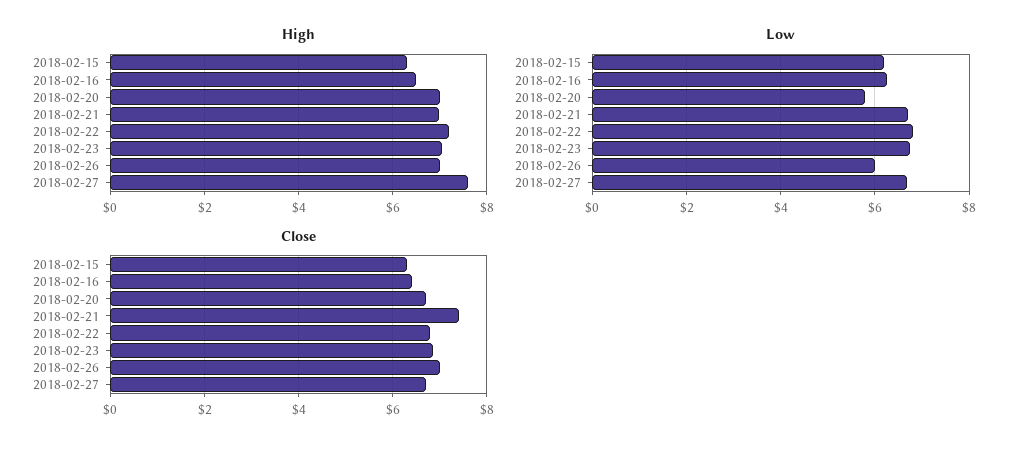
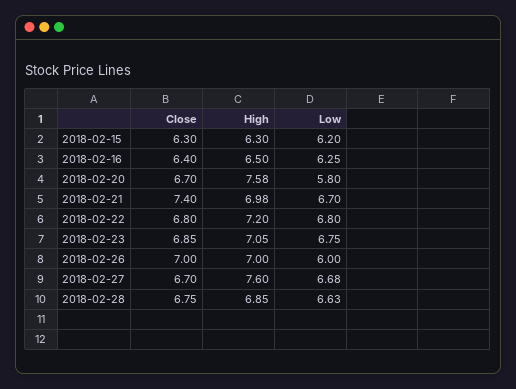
High, 2018-02-20: 7 -> 7.58
Close, 2018-02-28: none -> 6.75
High, 2018-02-28: none -> 6.85
Low, 2018-02-28: none -> 6.63

